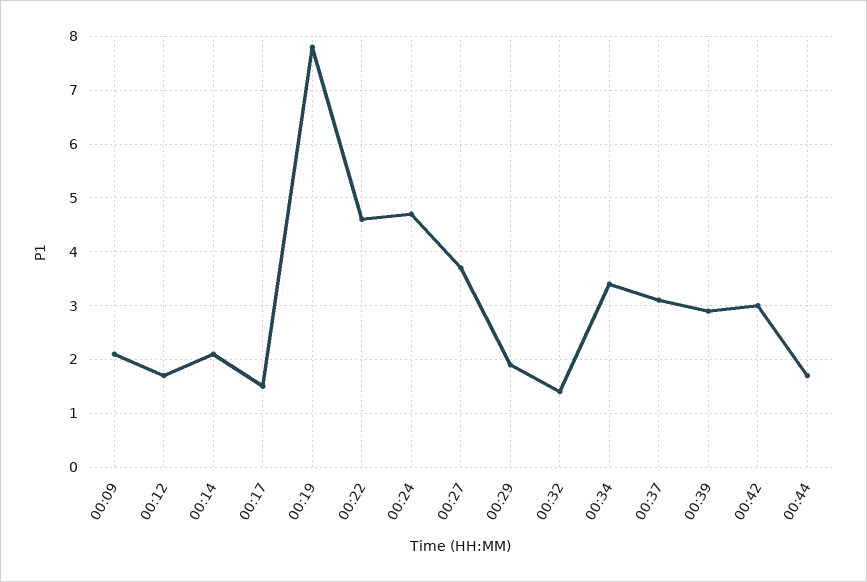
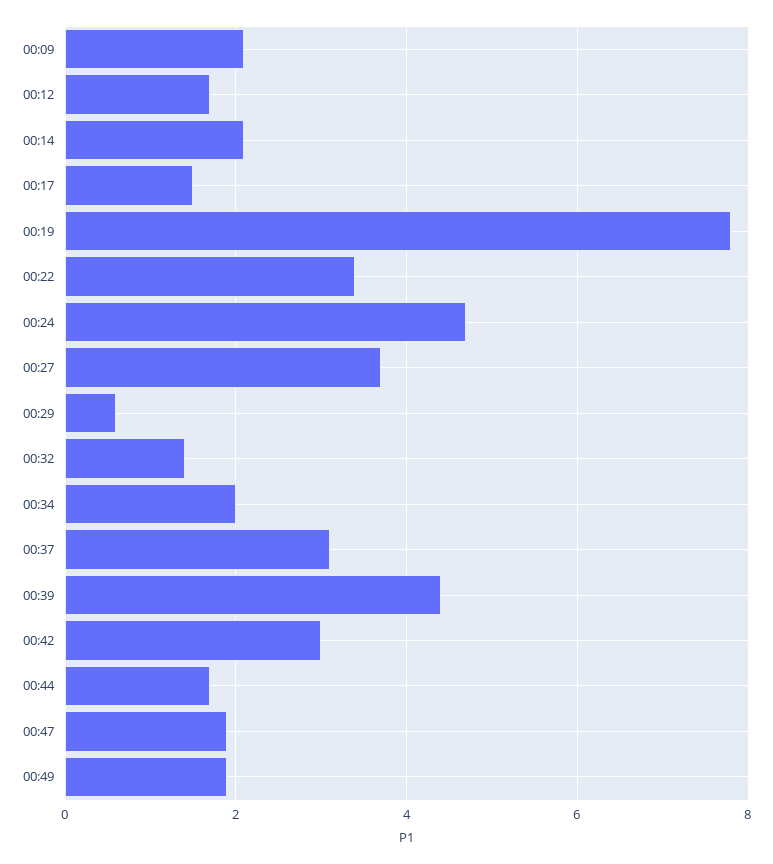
00:22: 4.5 -> 3.5
00:29: 2 -> 0.5
00:34: 3.5 -> 2
00:39: 3 -> 4.5
00:47: none -> 2
00:49: none -> 2

